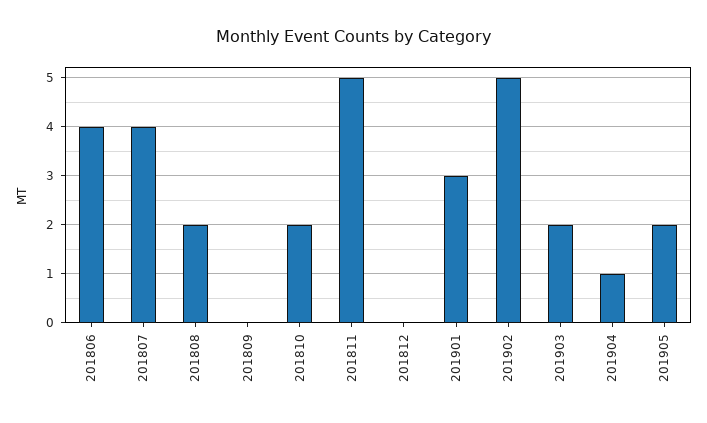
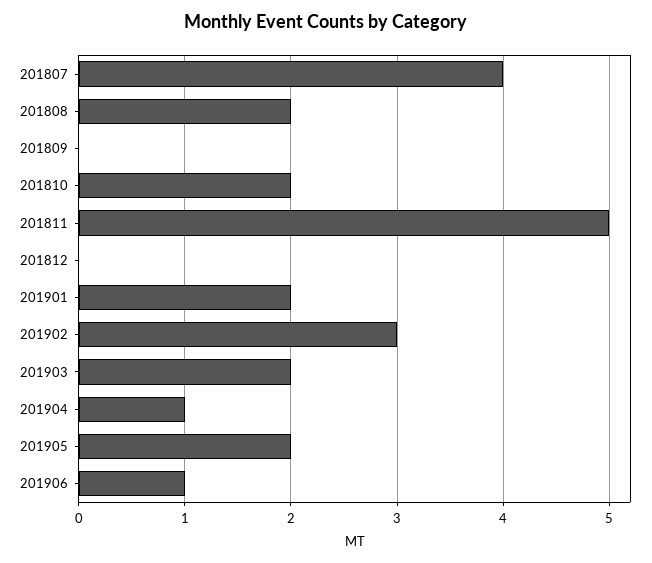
201806: 4 -> none
201901: 3 -> 2
201902: 5 -> 3
201906: none -> 1

